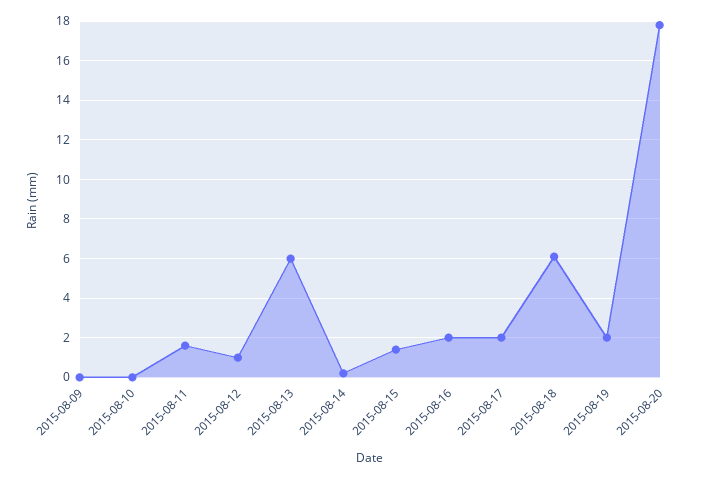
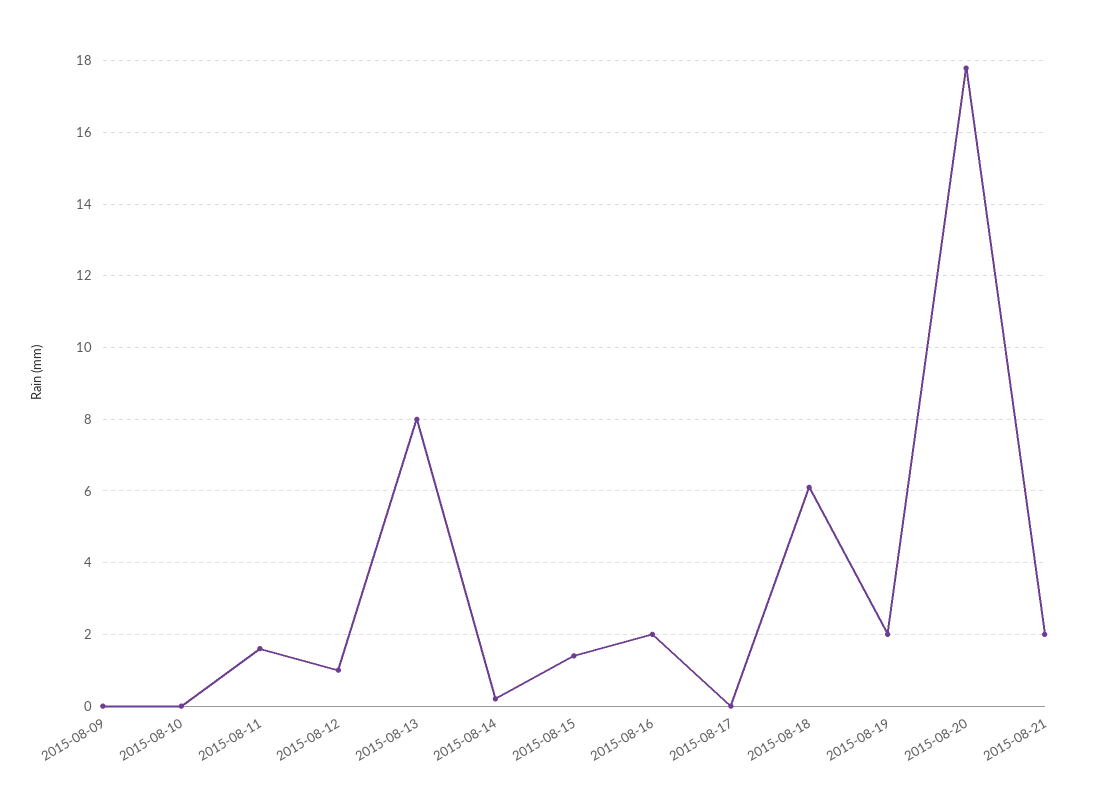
2015-08-13: 6 -> 8
2015-08-17: 2 -> 0
2015-08-21: none -> 2

